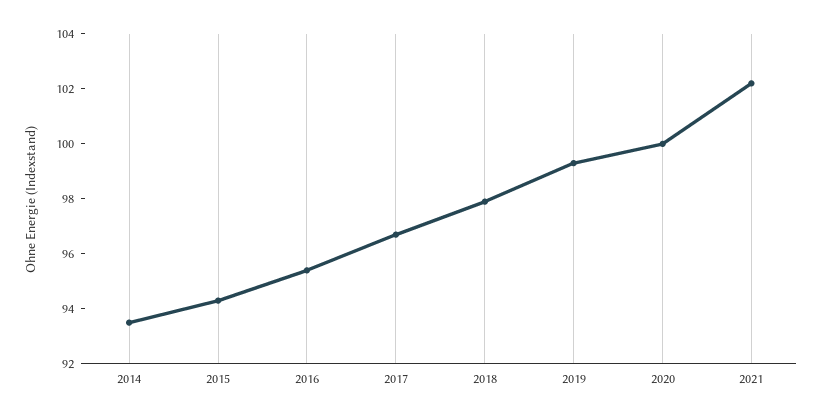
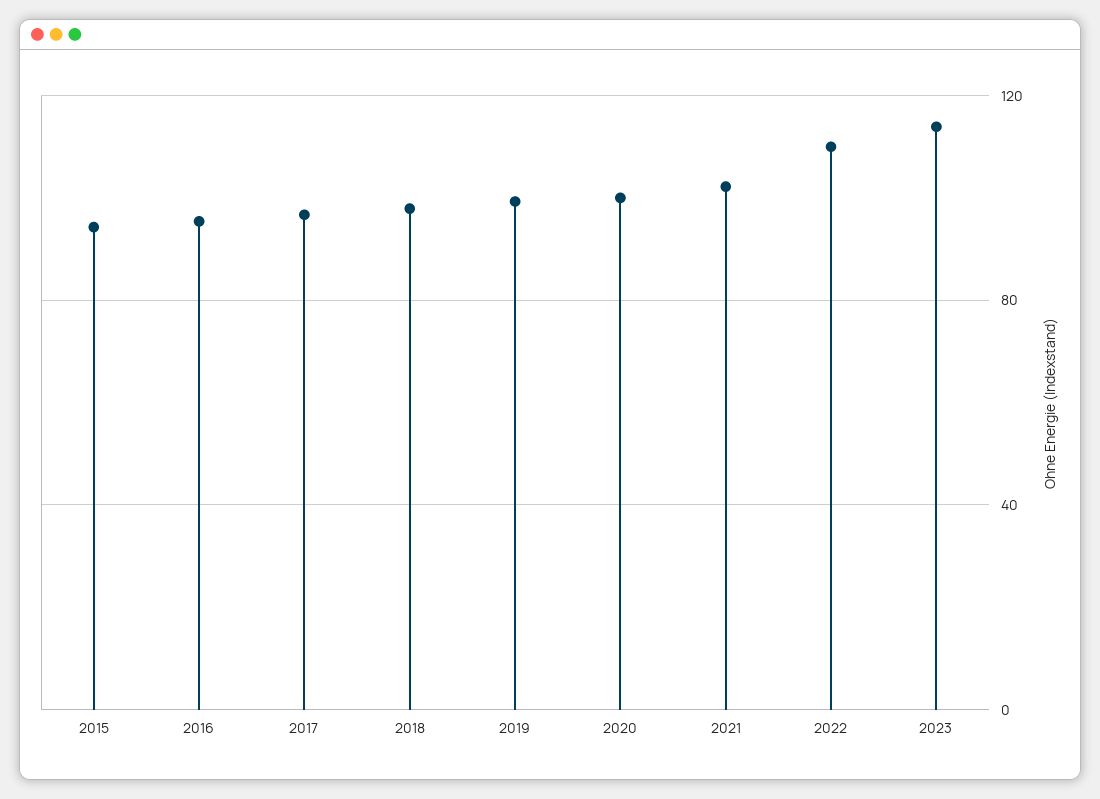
2014: 93.5 -> none
2022: none -> 110
2023: none -> 115

